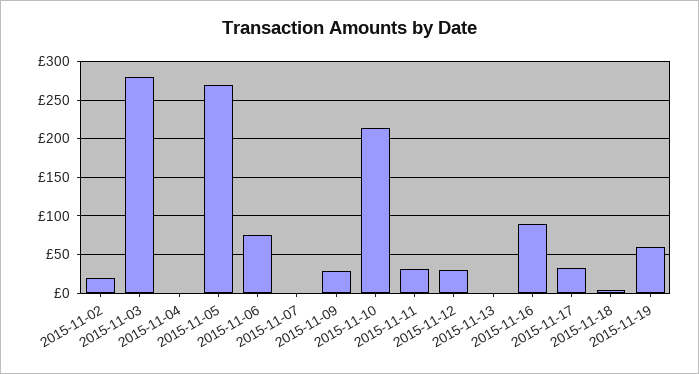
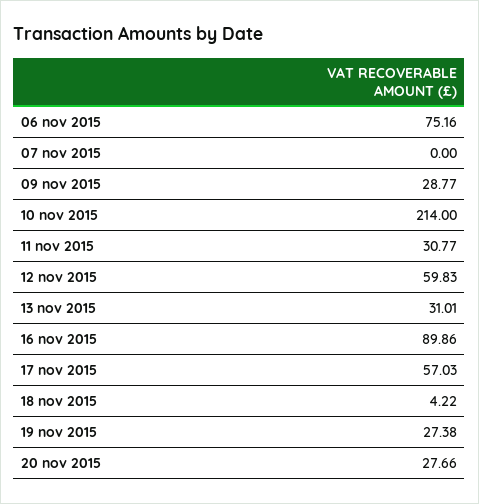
2015-11-02: 20 -> none
2015-11-03: 280 -> none
2015-11-04: 0 -> none
2015-11-05: 270 -> none
2015-11-12: 30 -> 59.83
2015-11-13: 0 -> 31.01
2015-11-17: 30 -> 57.03
2015-11-19: 60 -> 27.38
20 nov 2015: none -> 27.66

